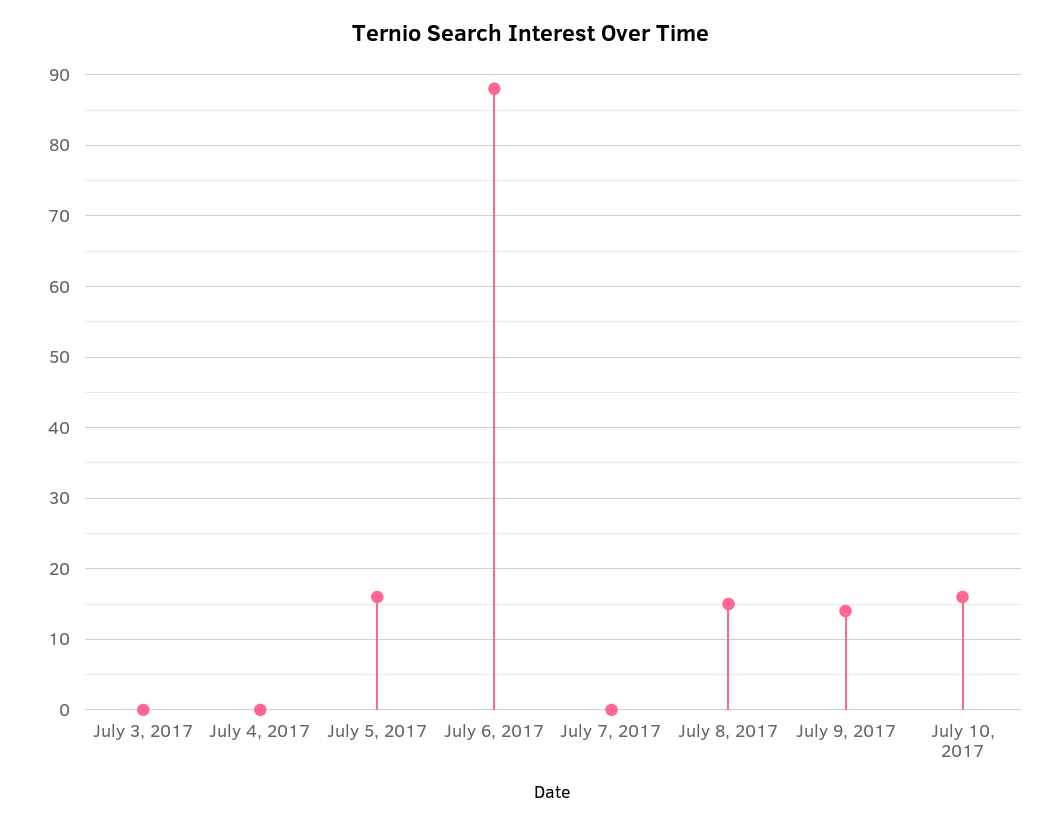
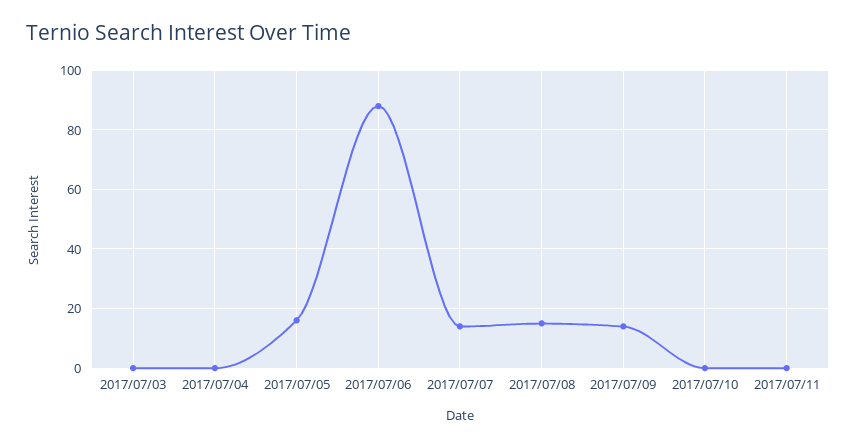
July 7, 2017: 0 -> 15
July 10, 2017: 16 -> 0
2017/07/11: none -> 0

